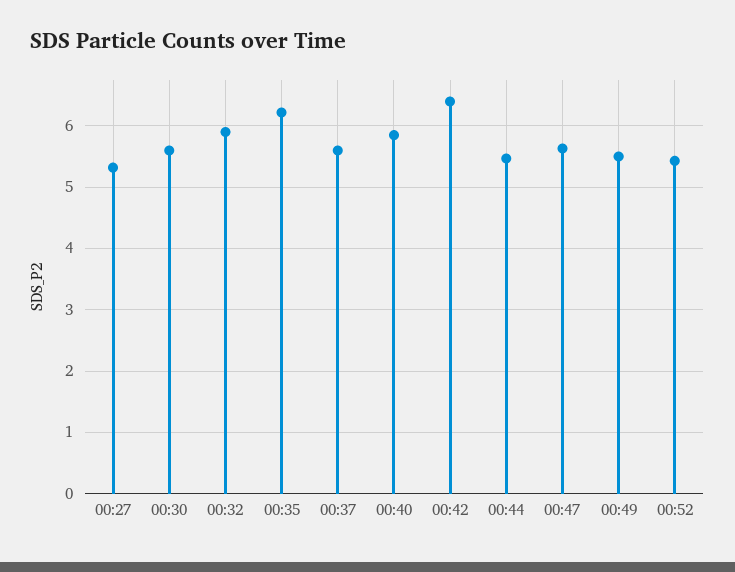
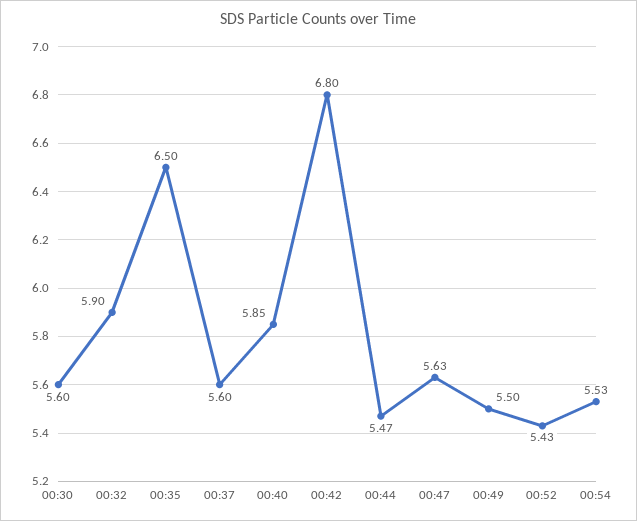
00:27: 5.3 -> none
00:35: 6.2 -> 6.5
00:42: 6.4 -> 6.8
00:54: none -> 5.53

